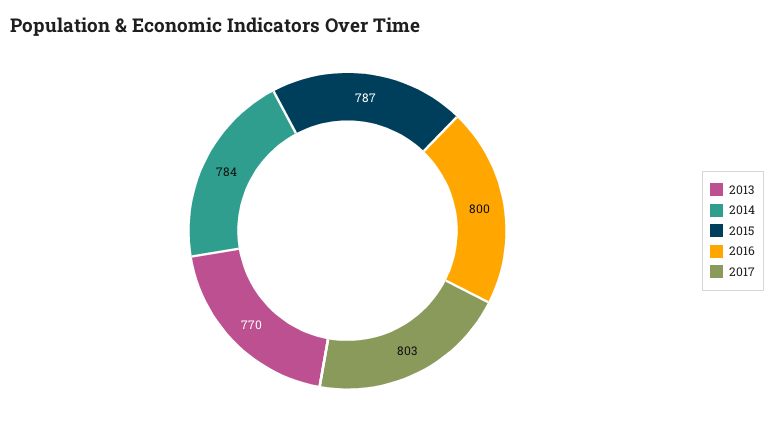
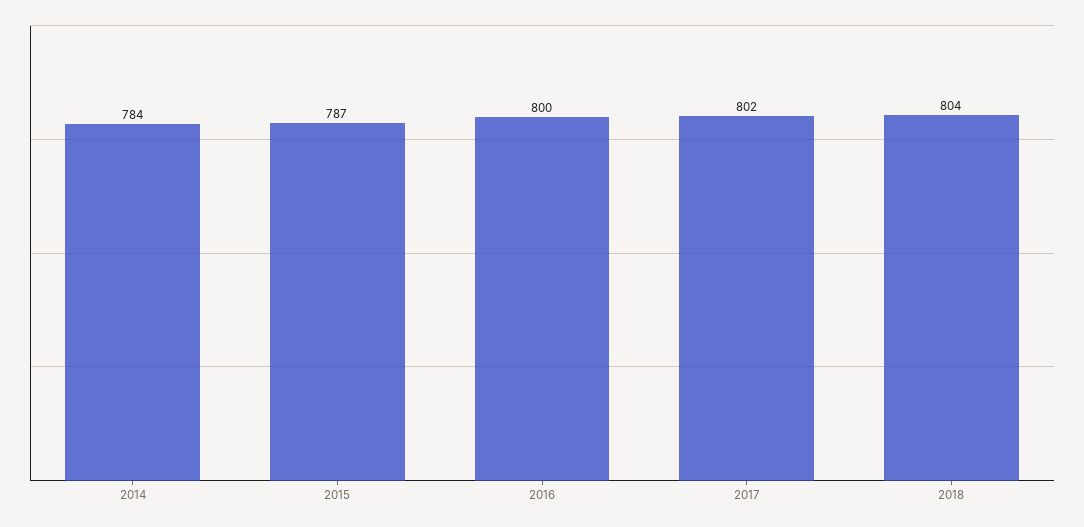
2013: 770 -> none
2017: 803 -> 802
2018: none -> 804

